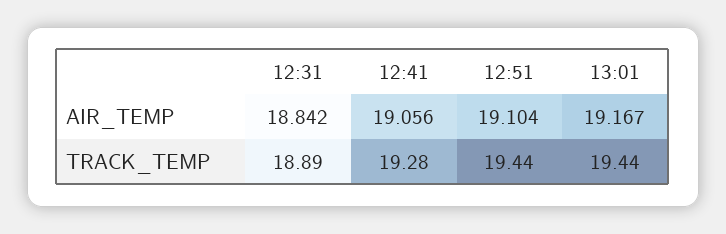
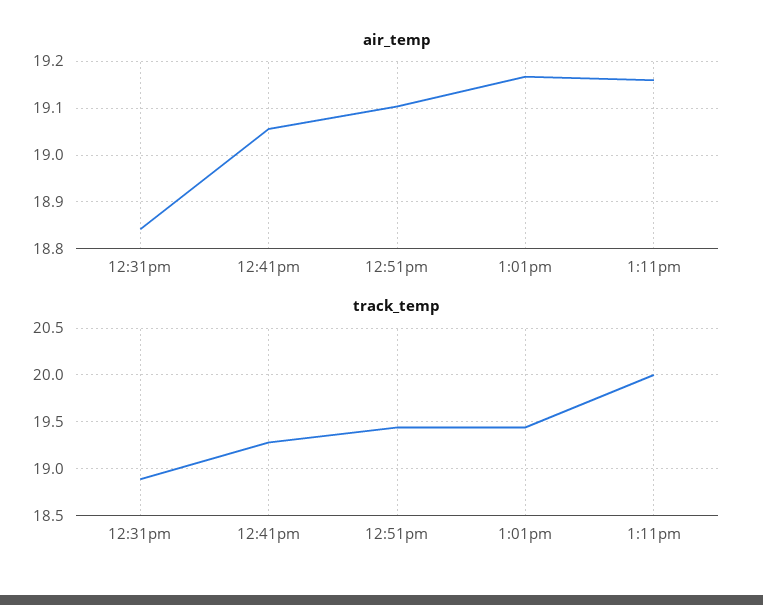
AIR_TEMP, 1:11pm: none -> 19.16
TRACK_TEMP, 1:11pm: none -> 20

